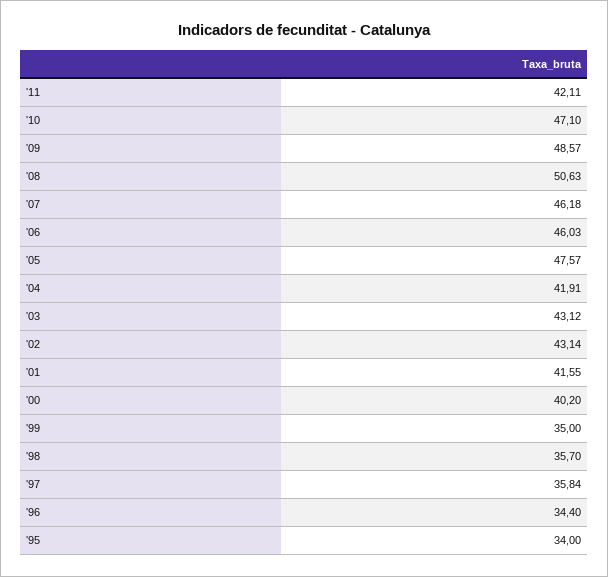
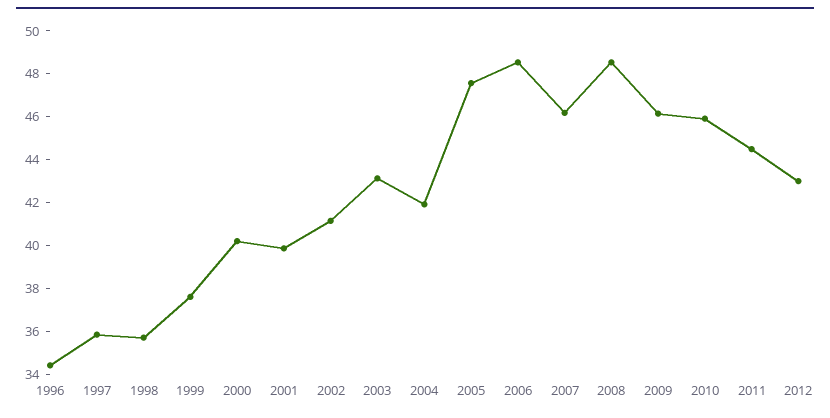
'11: 42.11 -> 44.5
'10: 47.1 -> 46
'09: 48.57 -> 46
'08: 50.63 -> 48.5
'06: 46.03 -> 48.5
'02: 43.14 -> 41
'01: 41.55 -> 40
'99: 35 -> 37.5
'95: 34 -> none
2012: none -> 43

